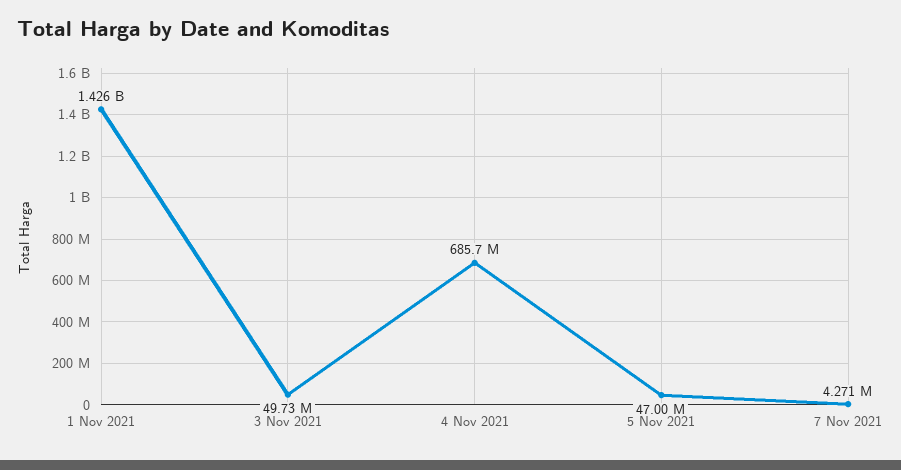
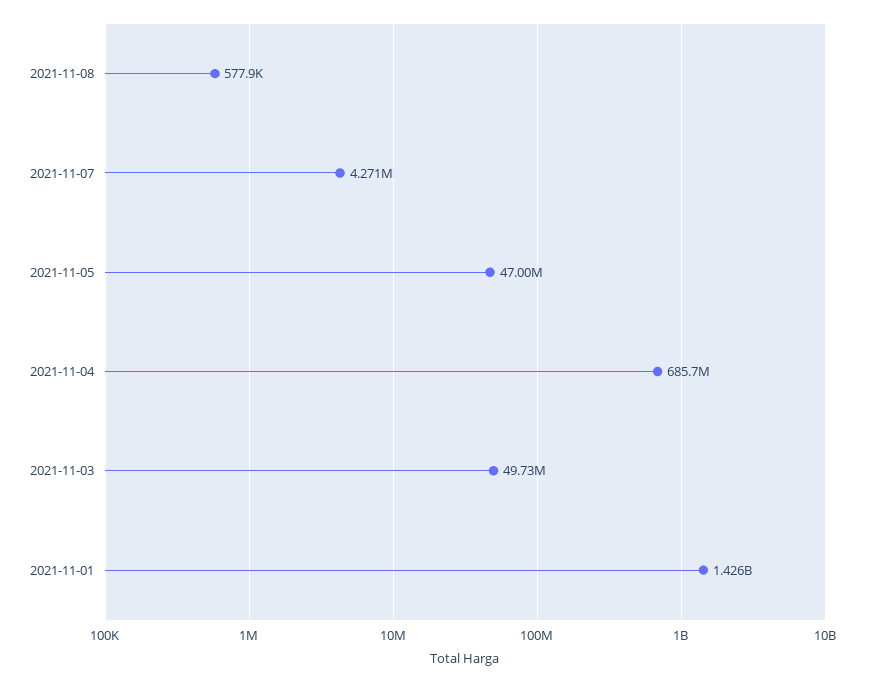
2021-11-08: none -> 577900

